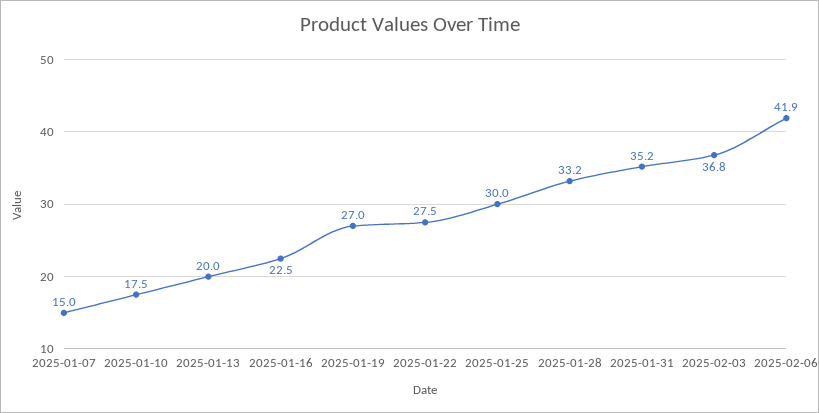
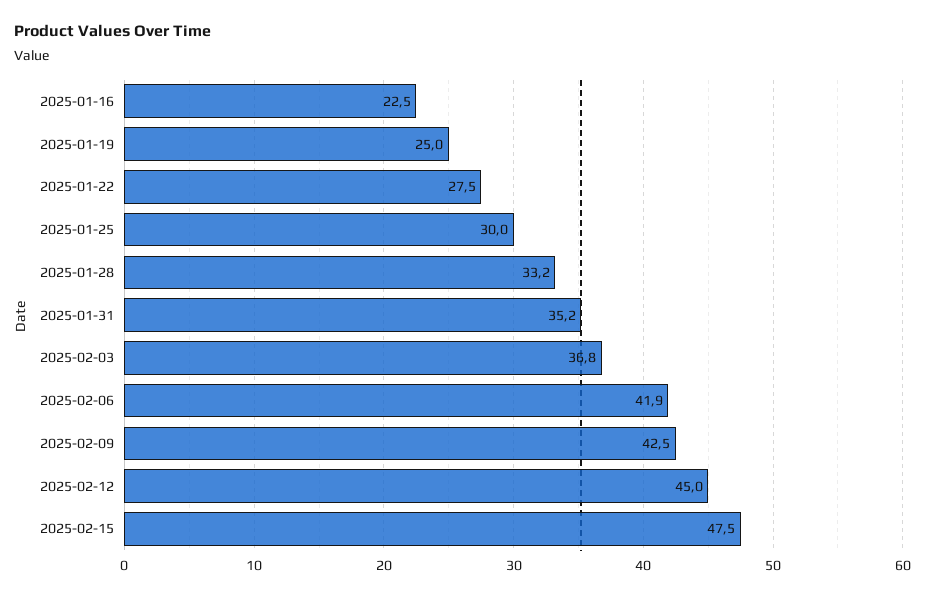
2025-01-07: 15 -> none
2025-01-10: 17.5 -> none
2025-01-13: 20 -> none
2025-01-19: 27 -> 25
2025-02-09: none -> 42.5
2025-02-12: none -> 45
2025-02-15: none -> 47.5

